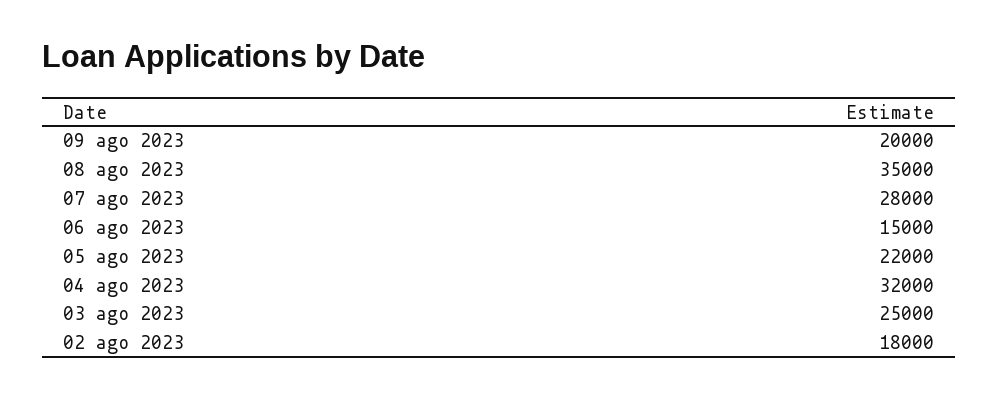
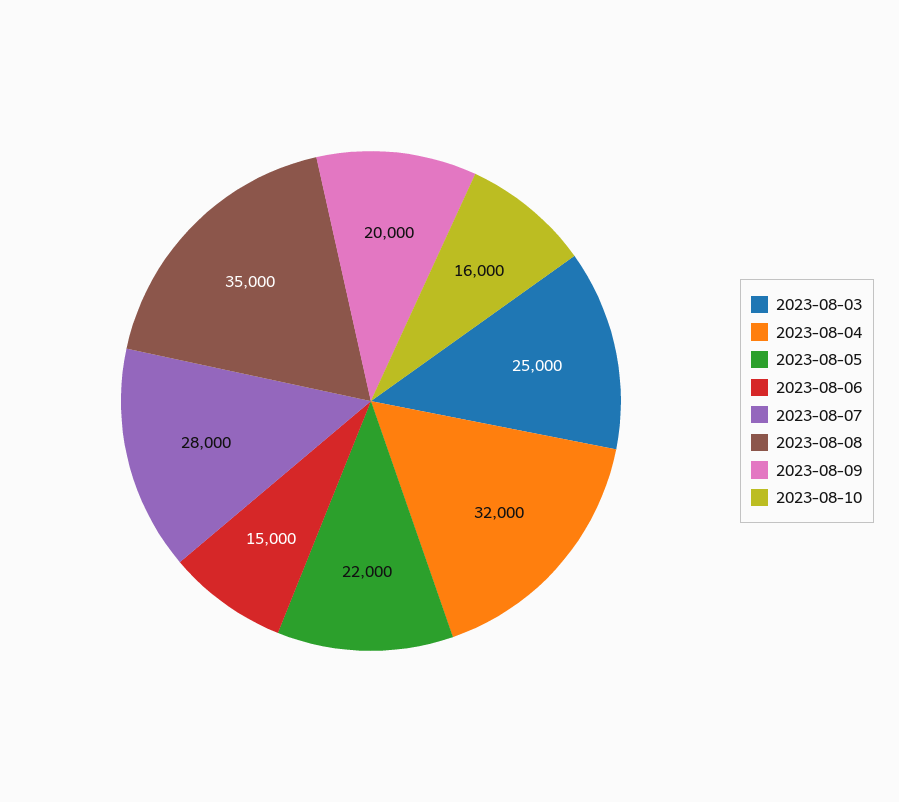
02 ago 2023: 18000 -> none
2023-08-10: none -> 16000

